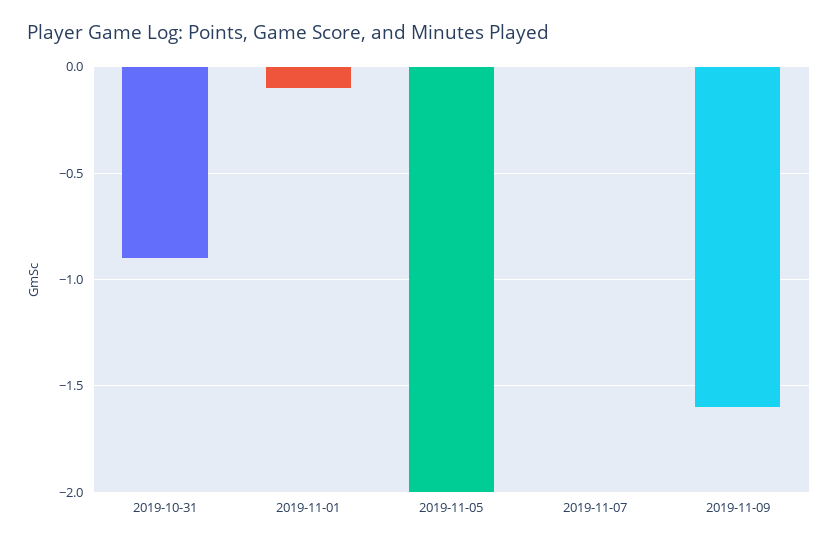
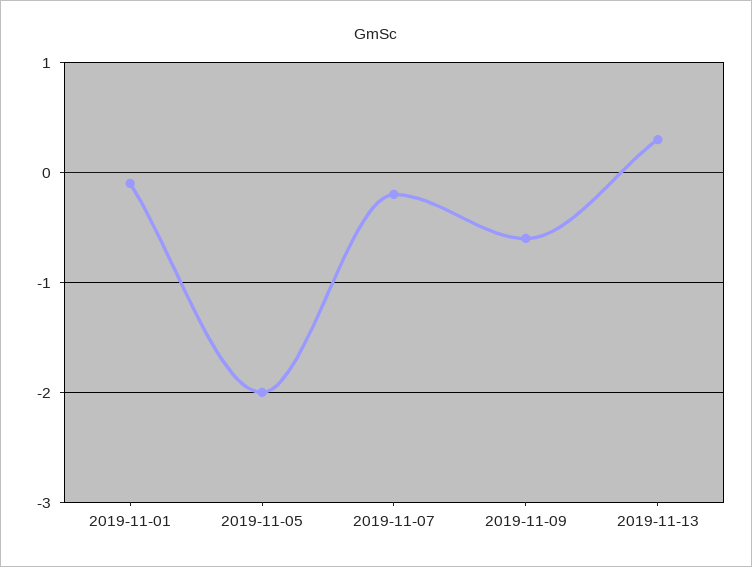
2019-10-31: -0.9 -> none
2019-11-07: 0 -> -0.2
2019-11-09: -1.6 -> -0.6
2019-11-13: none -> 0.3

